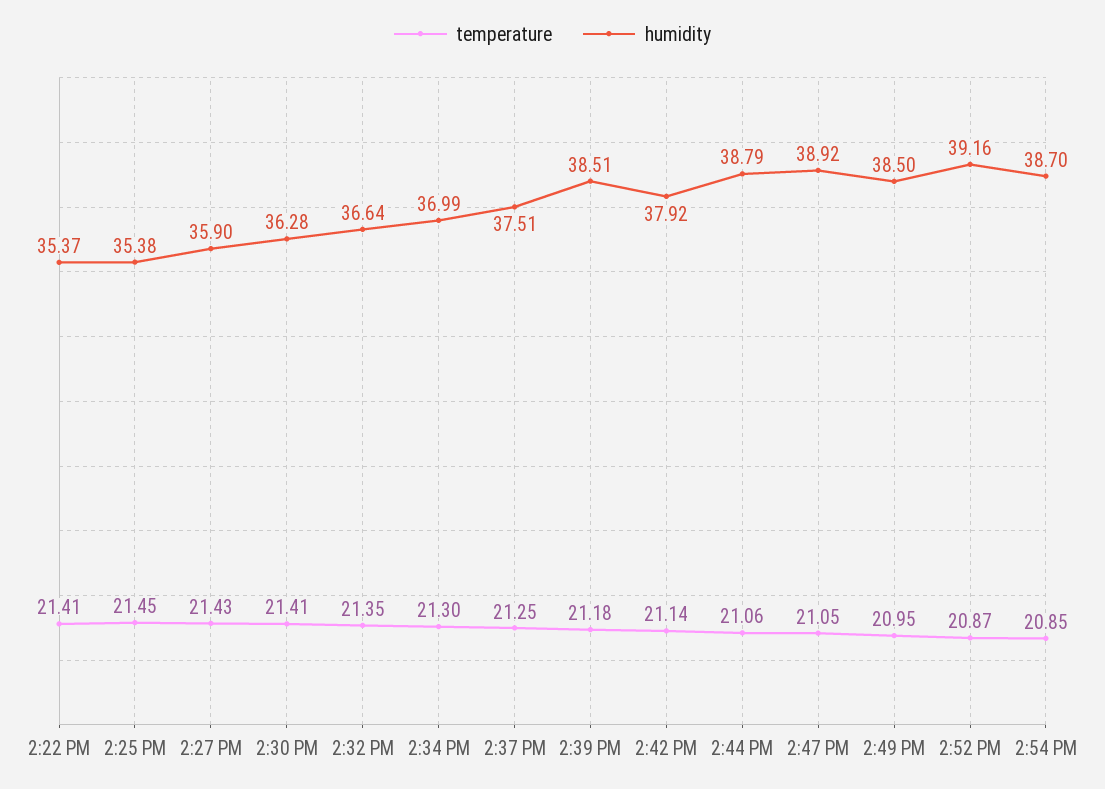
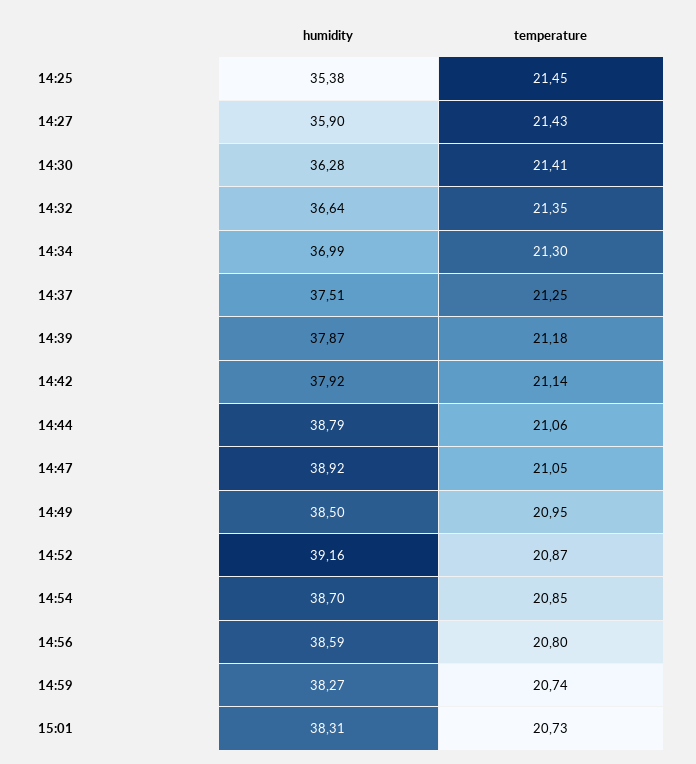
temperature, 2:22 PM: 21.41 -> none
humidity, 2:22 PM: 35.37 -> none
humidity, 2:39 PM: 38.51 -> 37.87
humidity, 14:56: none -> 38.59
temperature, 14:56: none -> 20.8
humidity, 14:59: none -> 38.27
temperature, 14:59: none -> 20.74
humidity, 15:01: none -> 38.31
temperature, 15:01: none -> 20.73

